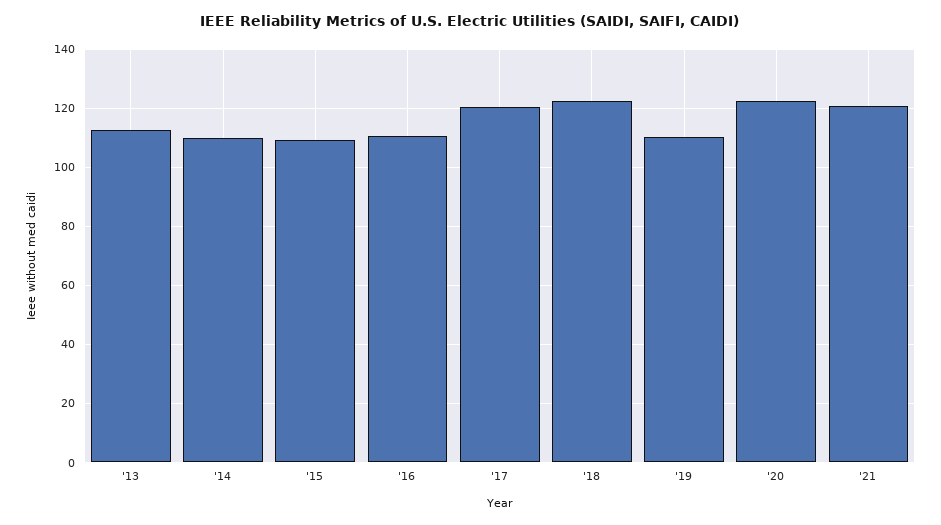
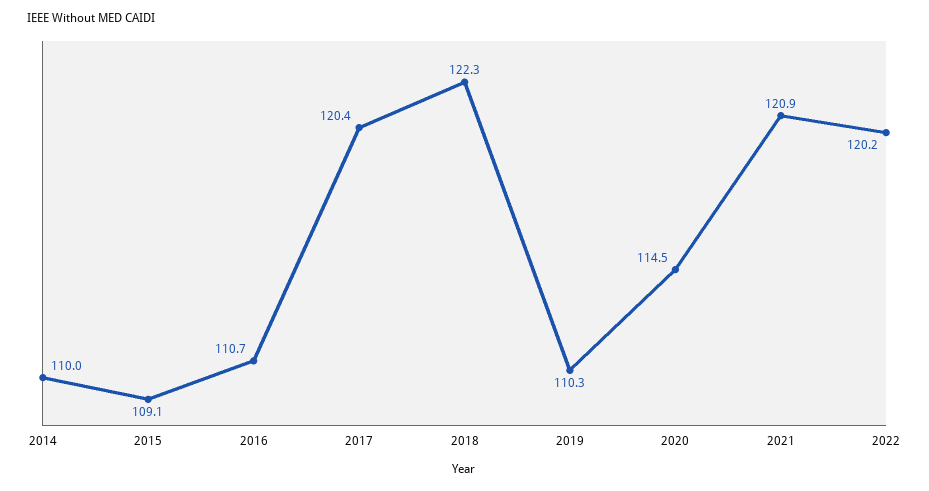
'13: 112.5 -> none
'20: 122.5 -> 114.5
2022: none -> 120.2

